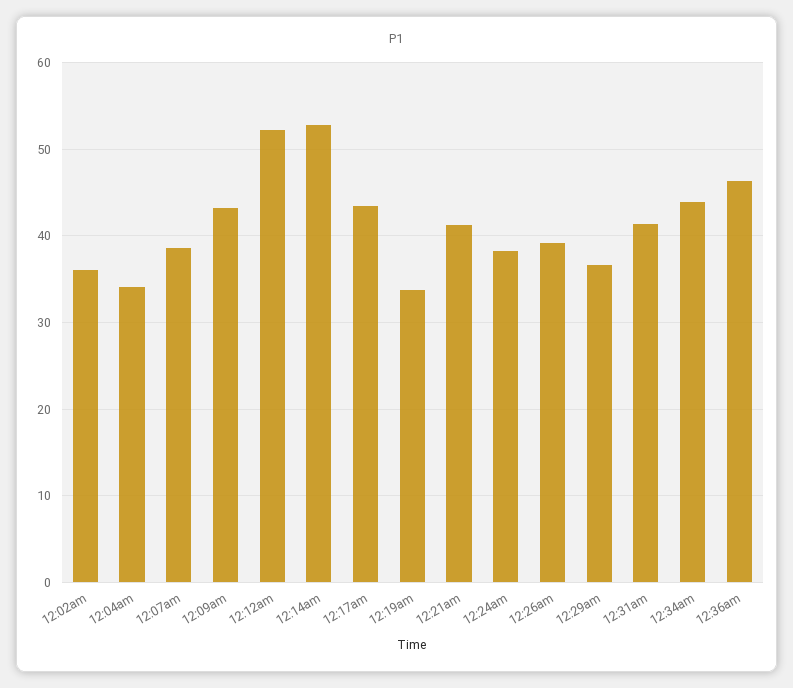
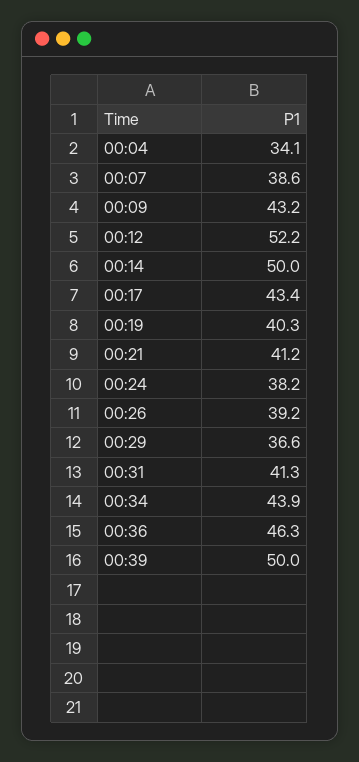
12:02am: 36 -> none
12:14am: 53 -> 50
12:19am: 34 -> 40.3
00:39: none -> 50

